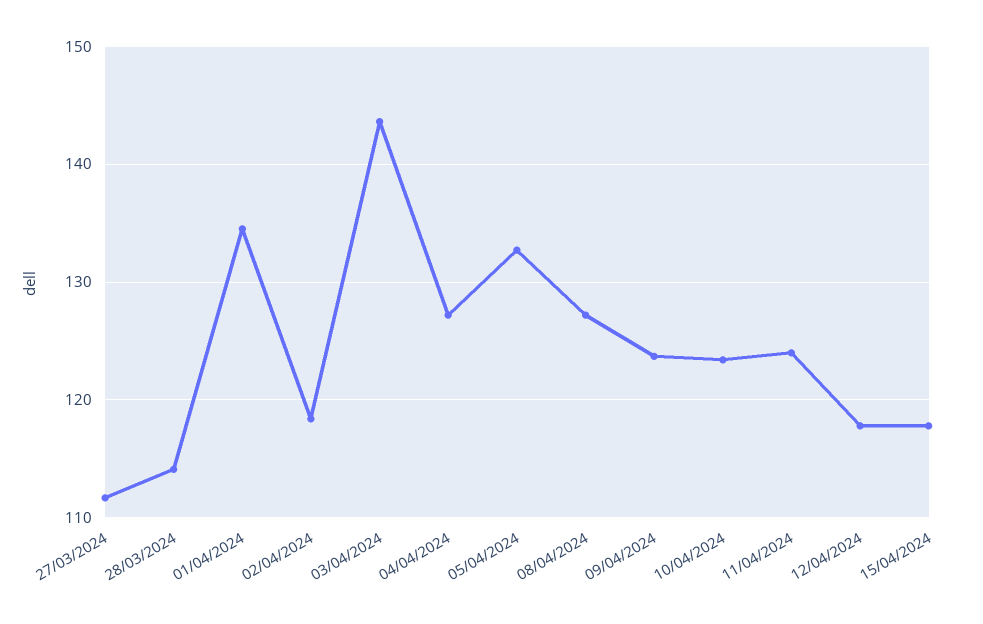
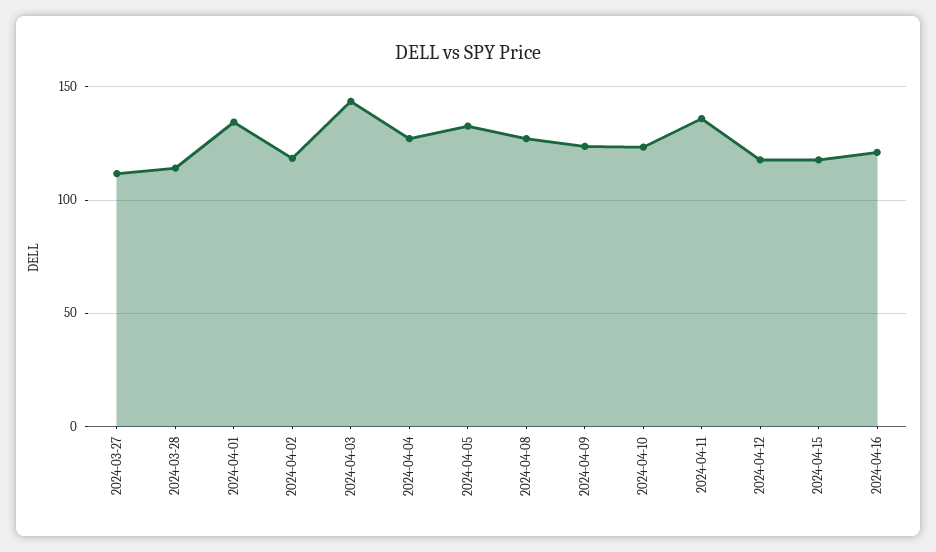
11/04/2024: 124 -> 135
2024-04-16: none -> 120

